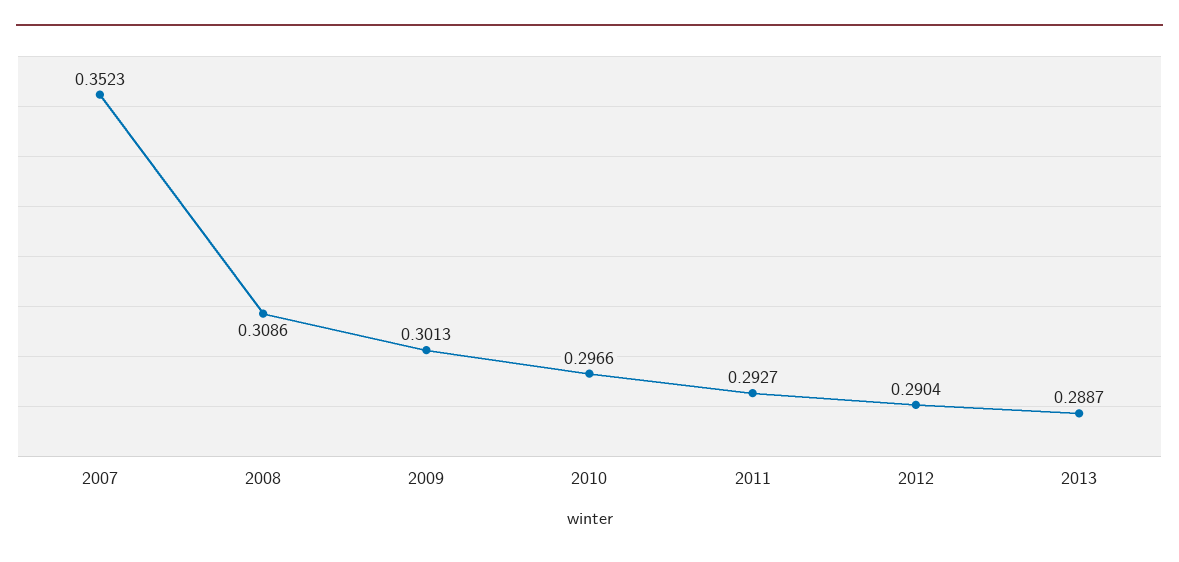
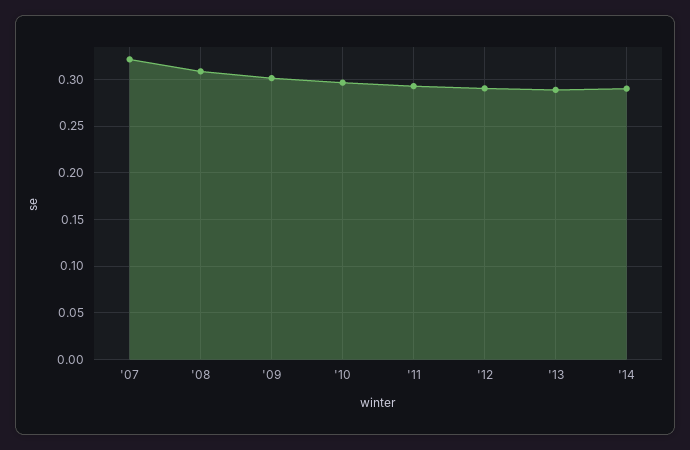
2007: 0.3523 -> 0.32
'14: none -> 0.29

